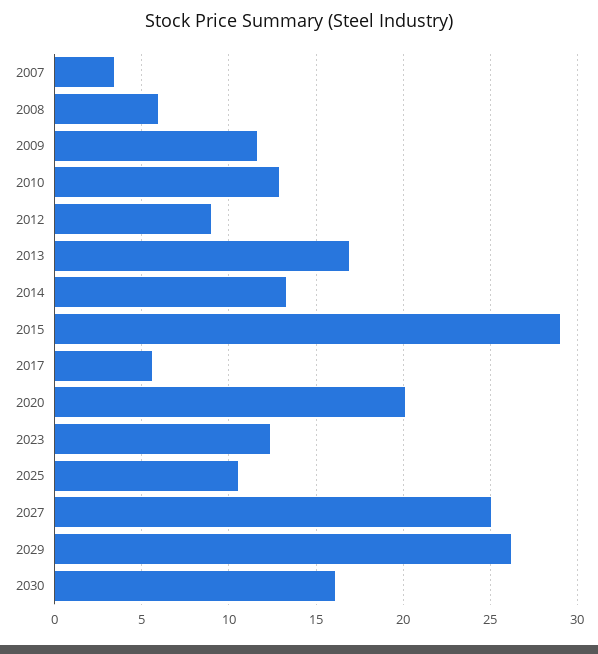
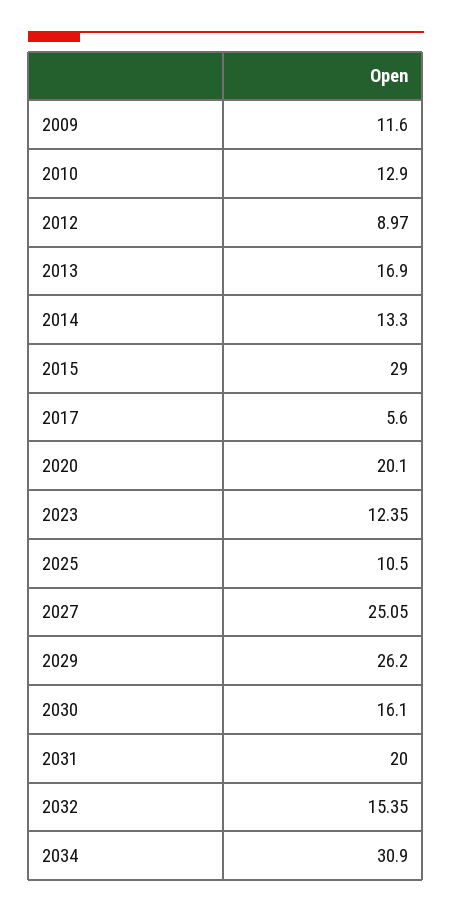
2007: 3.5 -> none
2008: 6 -> none
2031: none -> 20
2032: none -> 15.35
2034: none -> 30.9

